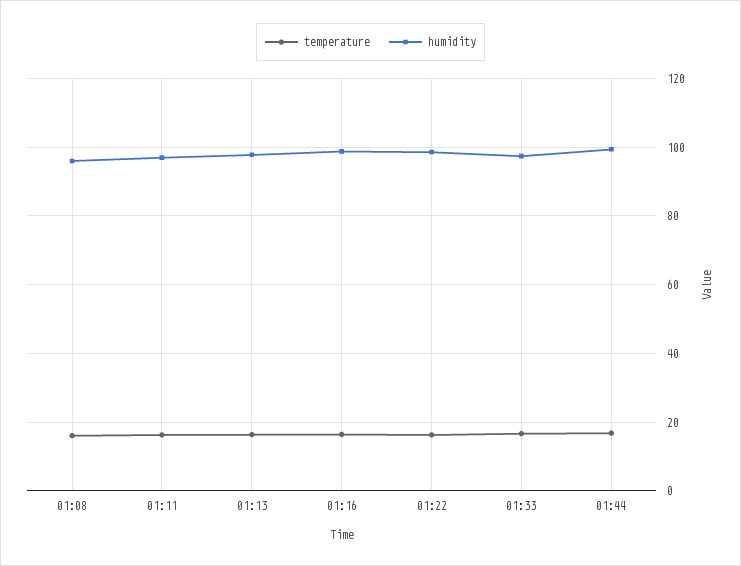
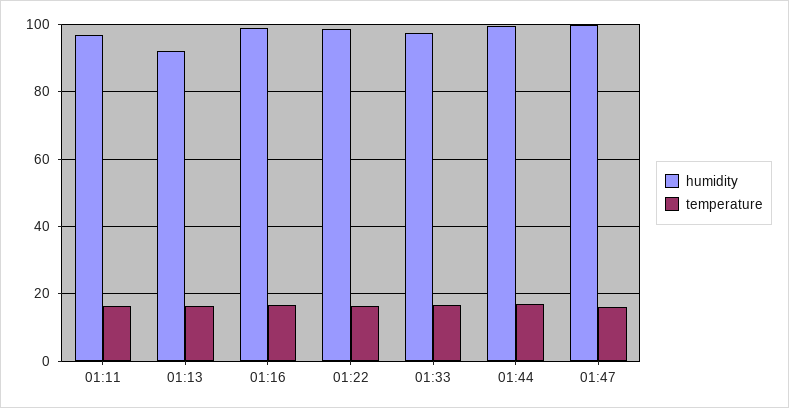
temperature, 01:08: 16 -> none
humidity, 01:08: 96 -> none
humidity, 01:13: 98 -> 92
humidity, 01:47: none -> 100
temperature, 01:47: none -> 16

